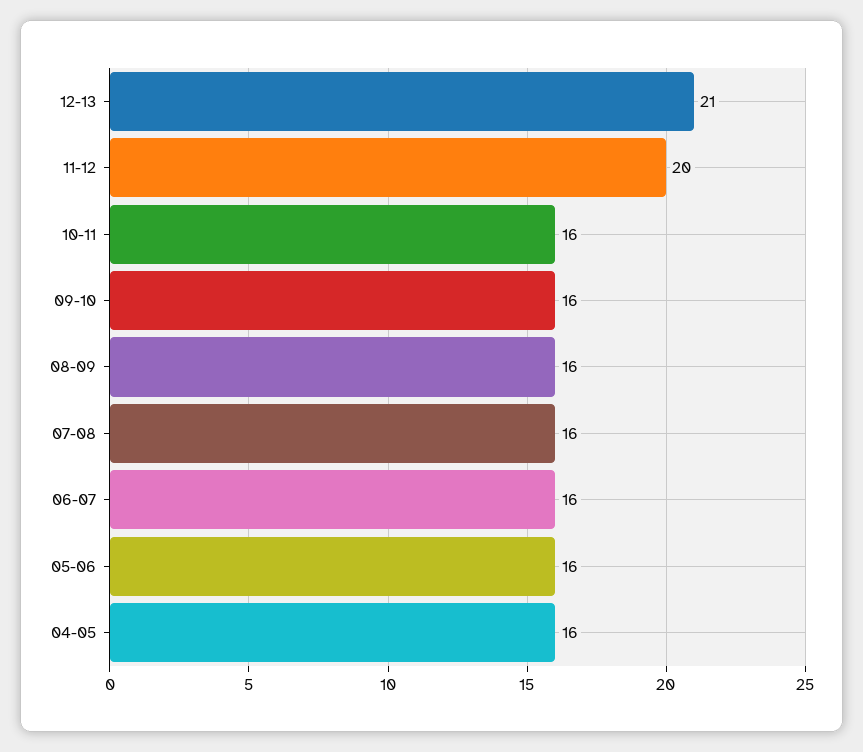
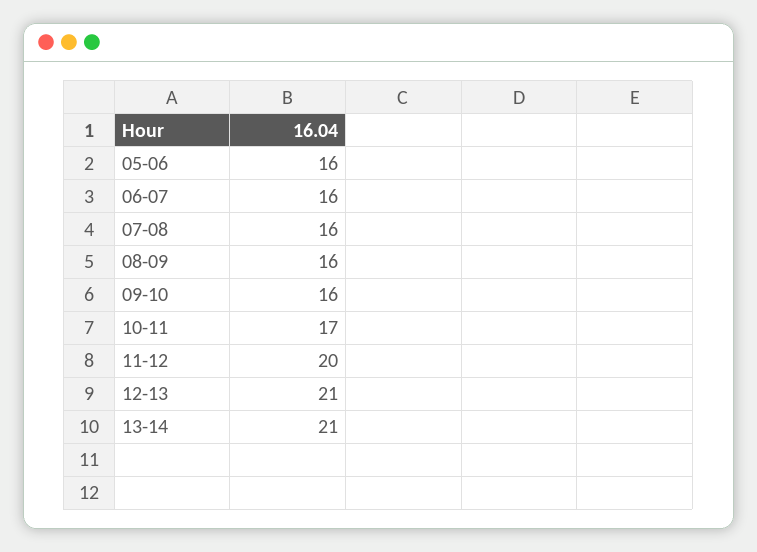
10-11: 16 -> 17
04-05: 16 -> none
13-14: none -> 21

